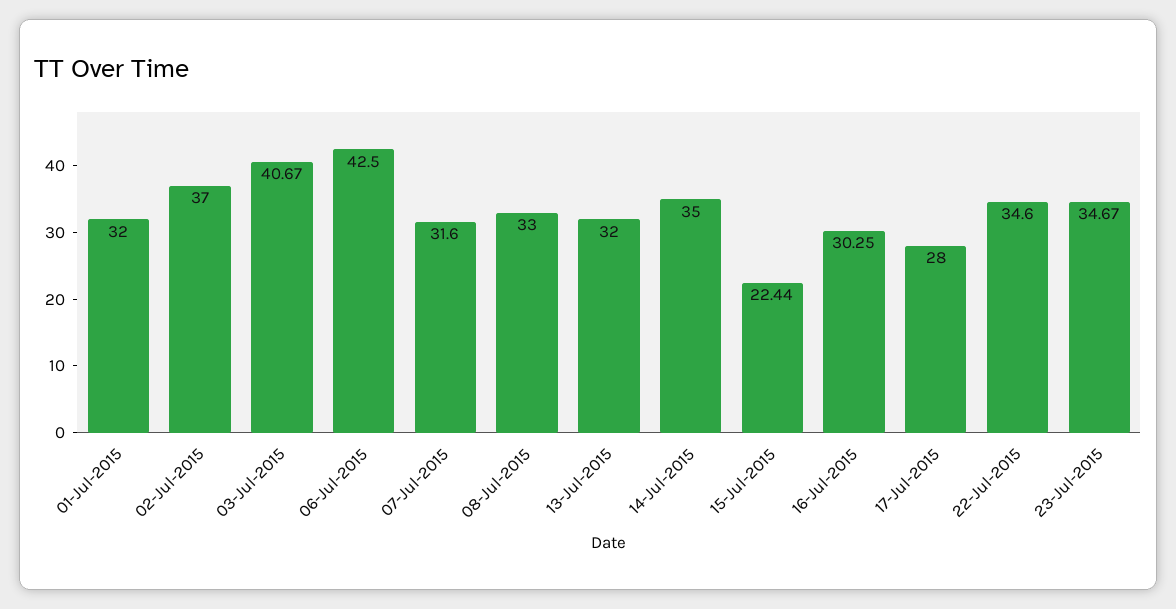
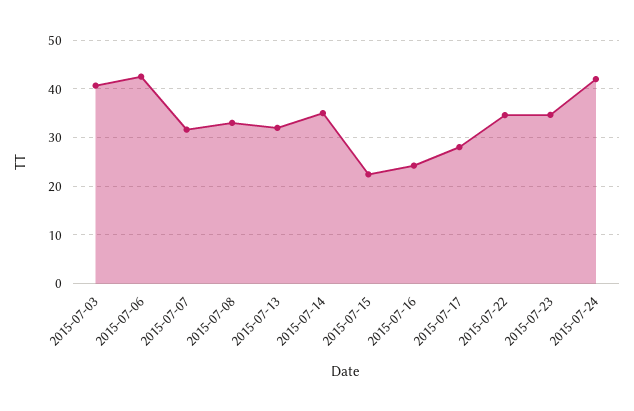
01-Jul-2015: 32 -> none
02-Jul-2015: 37 -> none
16-Jul-2015: 30.25 -> 24
2015-07-24: none -> 42

